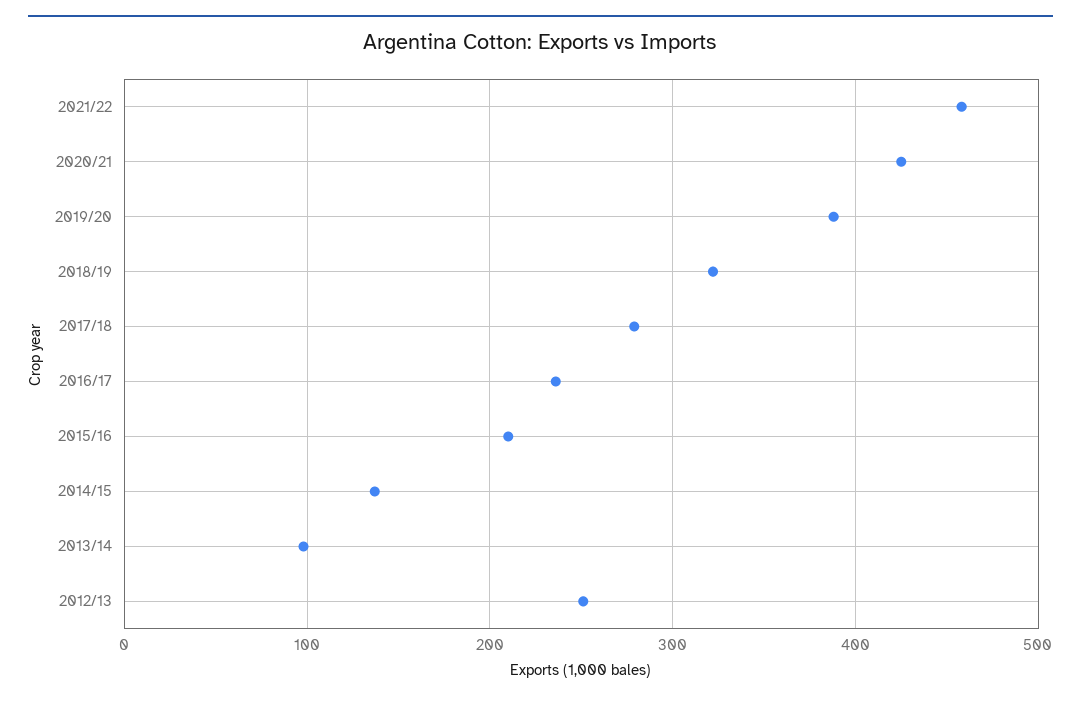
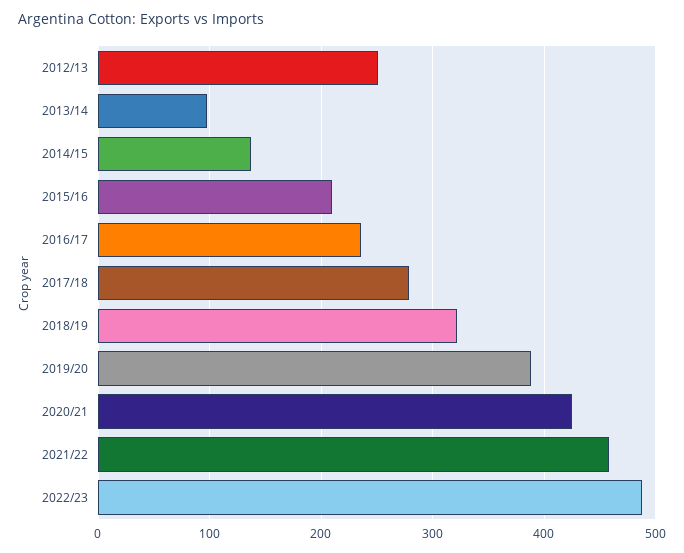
2022/23: none -> 490

